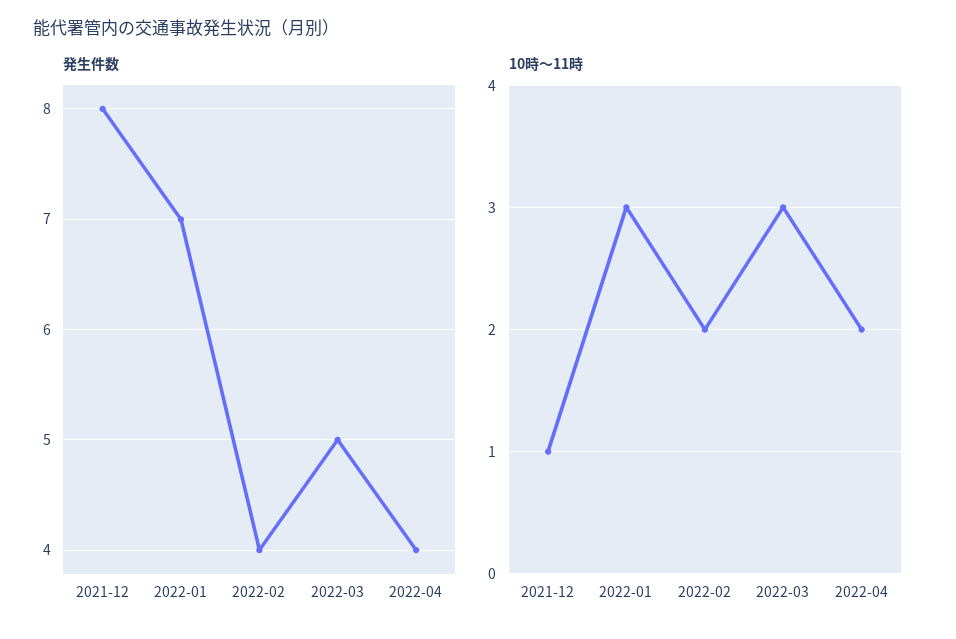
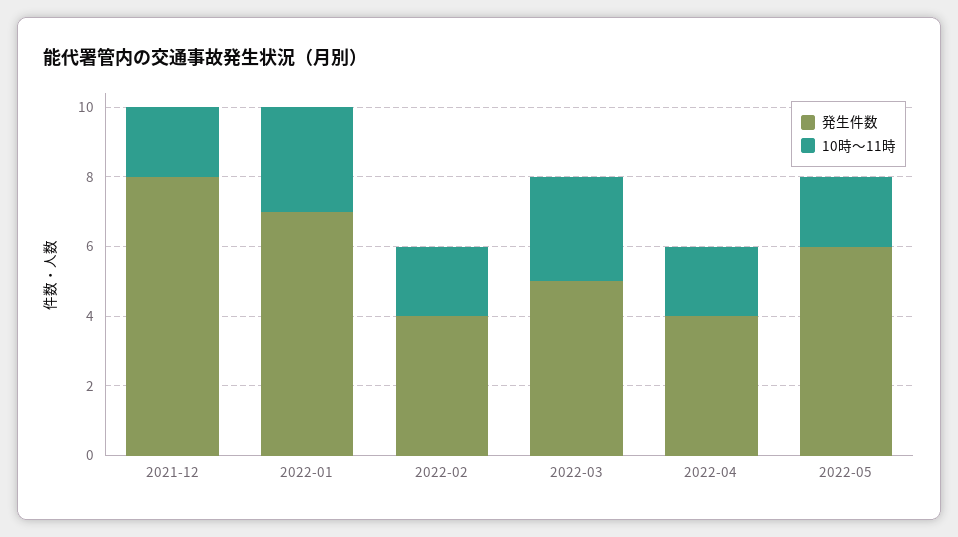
10時～11時, 2021-12: 1 -> 2
発生件数, 2022-05: none -> 6
10時～11時, 2022-05: none -> 2

